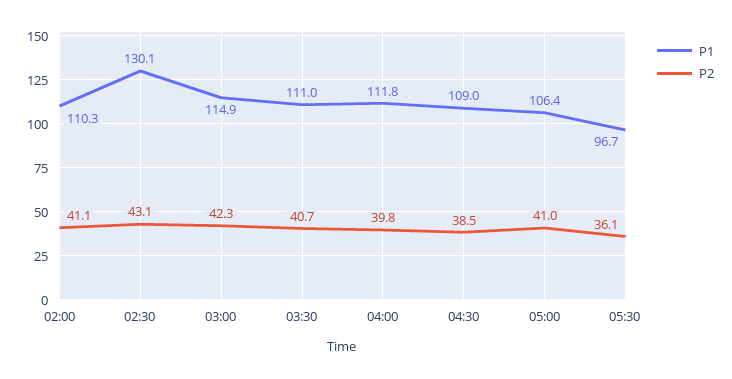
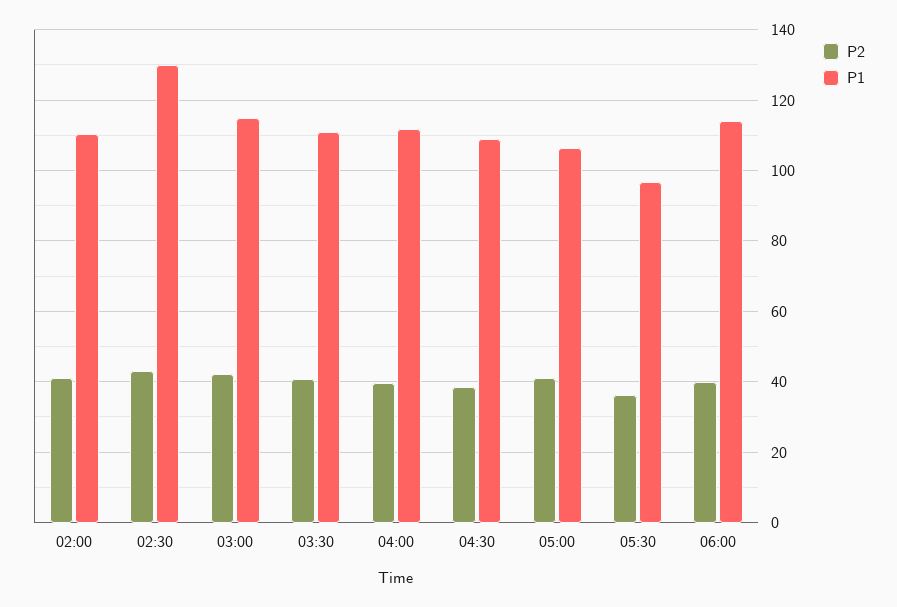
P2, 06:00: none -> 40
P1, 06:00: none -> 114

